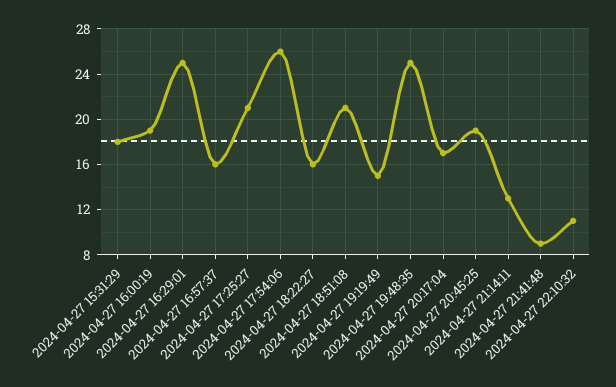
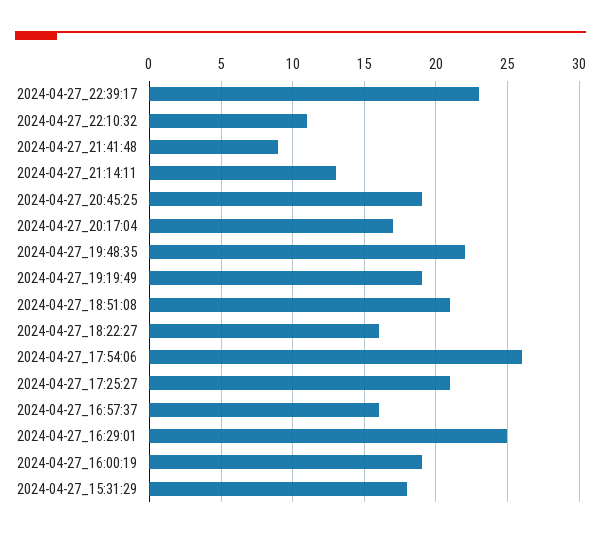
2024-04-27 19:19:49: 15 -> 19
2024-04-27 19:48:35: 25 -> 22
2024-04-27_22:39:17: none -> 23

